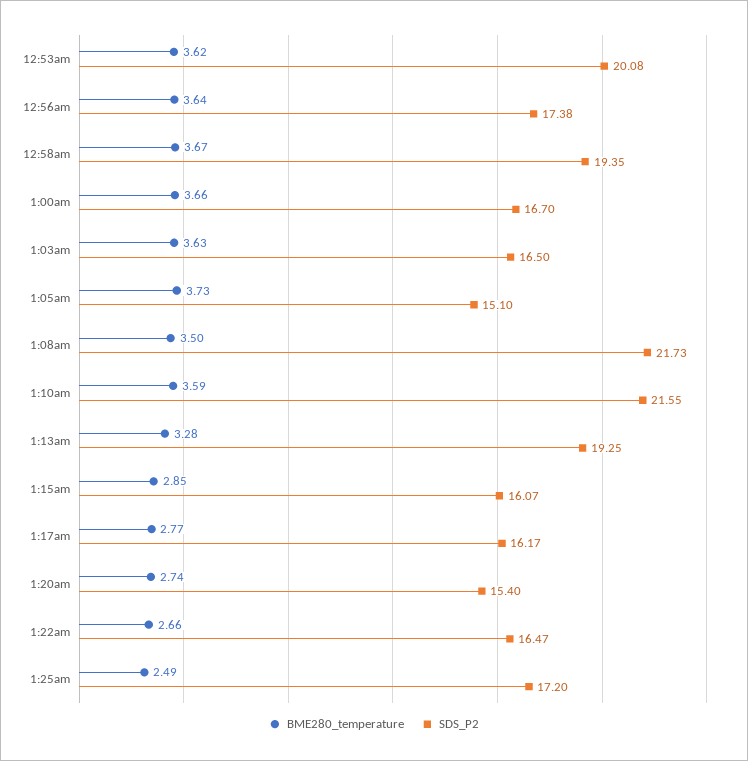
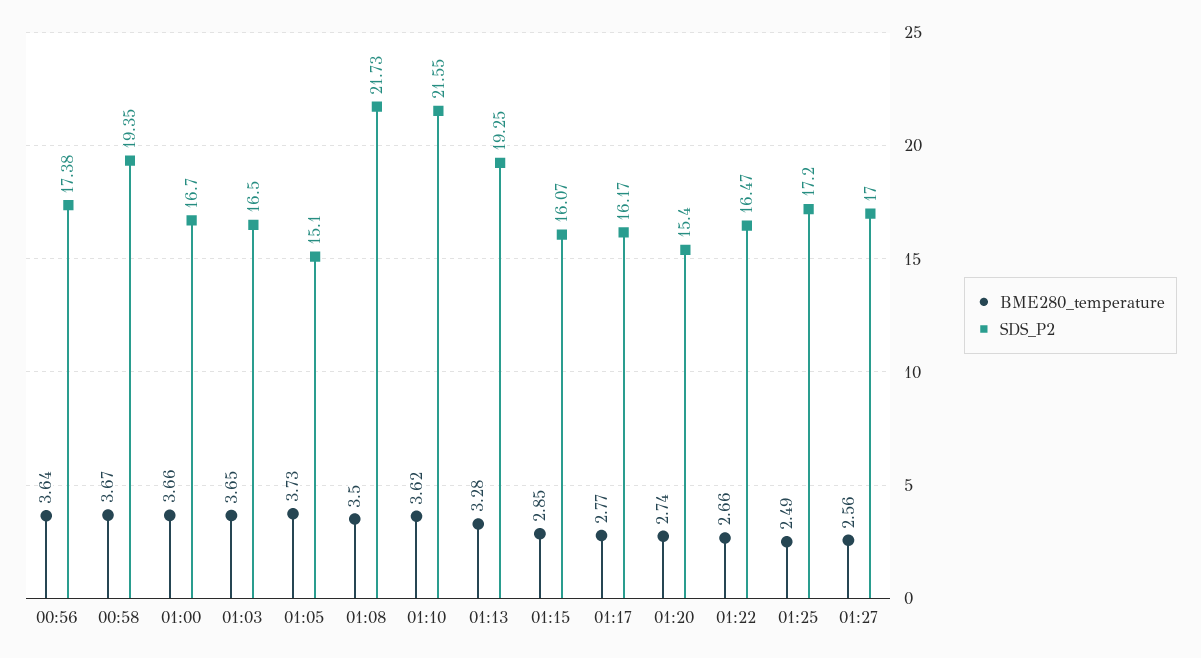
BME280_temperature, 12:53am: 3.62 -> none
SDS_P2, 12:53am: 20.08 -> none
BME280_temperature, 1:03am: 3.63 -> 3.65
BME280_temperature, 1:10am: 3.59 -> 3.62
BME280_temperature, 01:27: none -> 2.56
SDS_P2, 01:27: none -> 17

